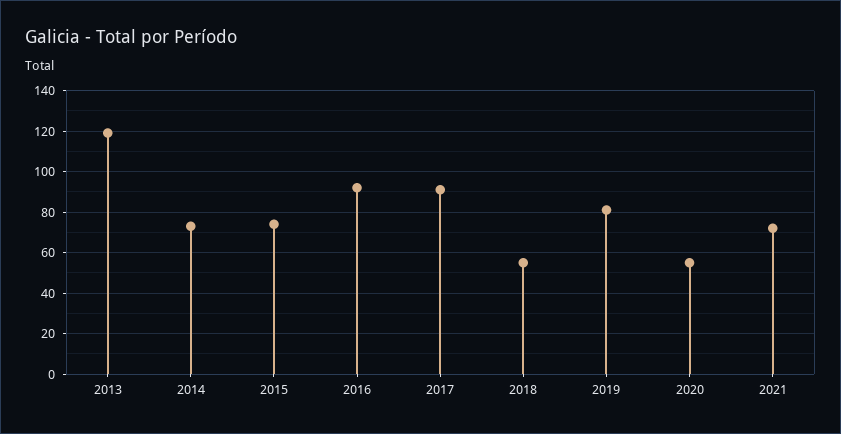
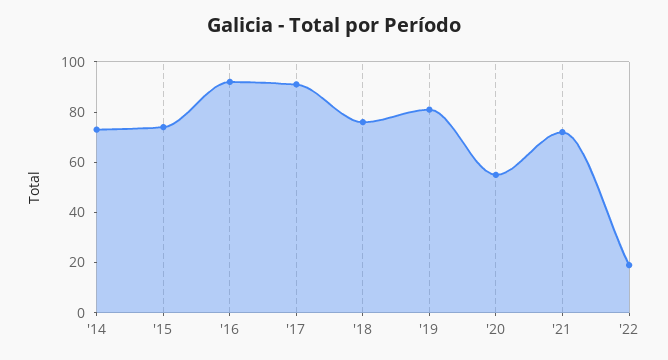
2013: 120 -> none
2018: 55 -> 75
'22: none -> 20

